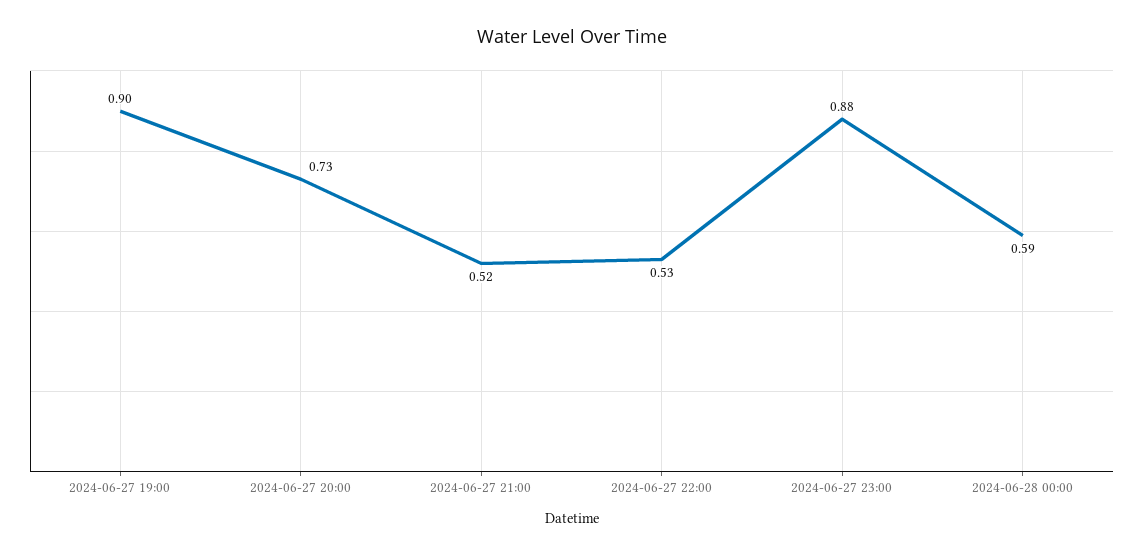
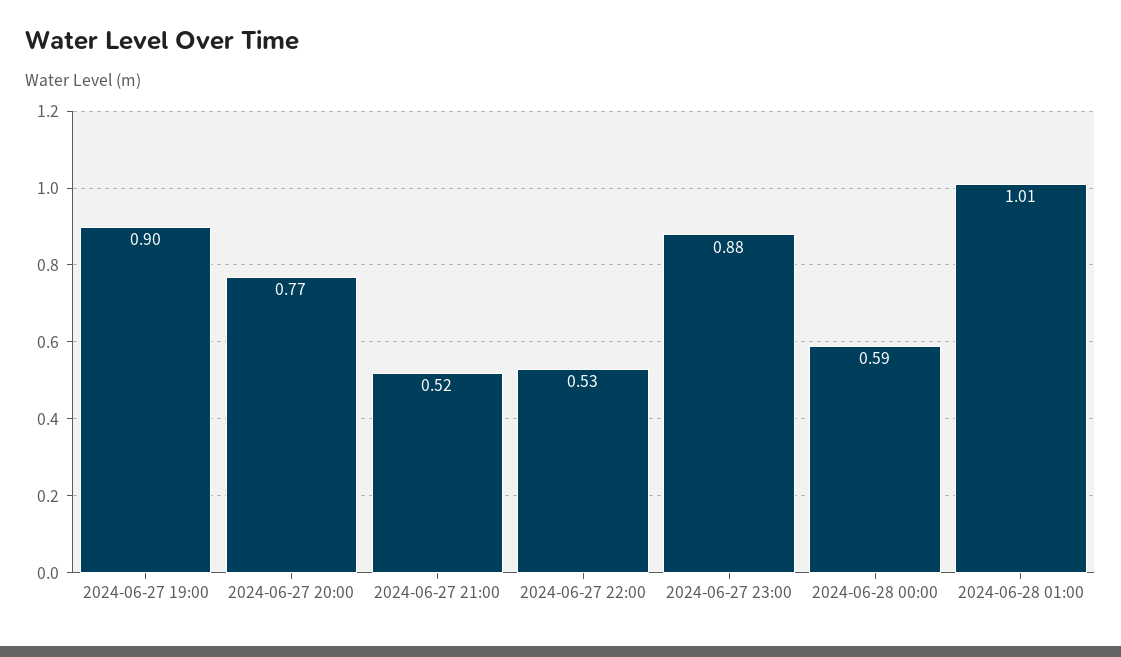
2024-06-27 20:00: 0.73 -> 0.77
2024-06-28 01:00: none -> 1.01

